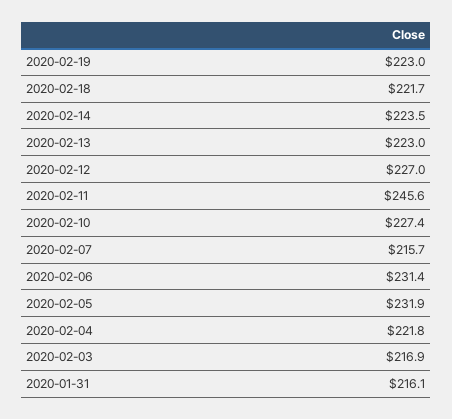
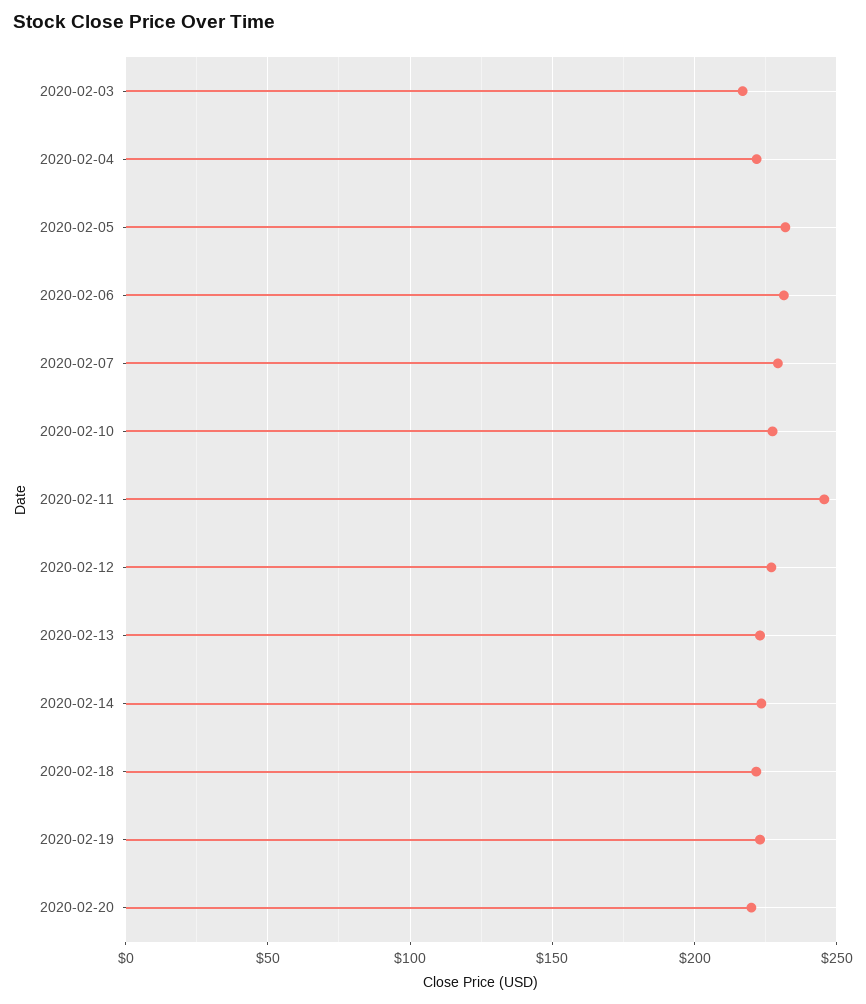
2020-02-07: 215.7 -> 230
2020-01-31: 216.1 -> none
2020-02-20: none -> 220

